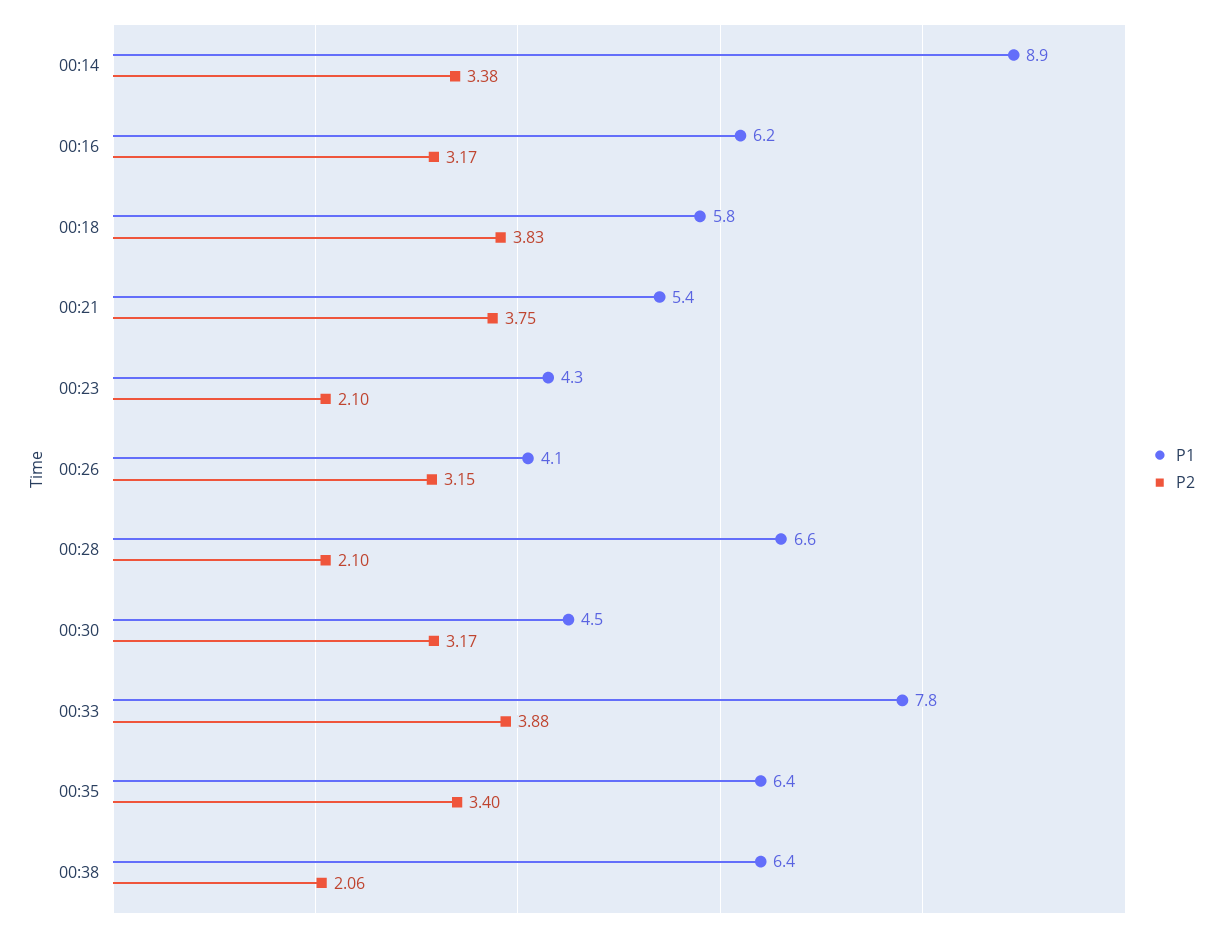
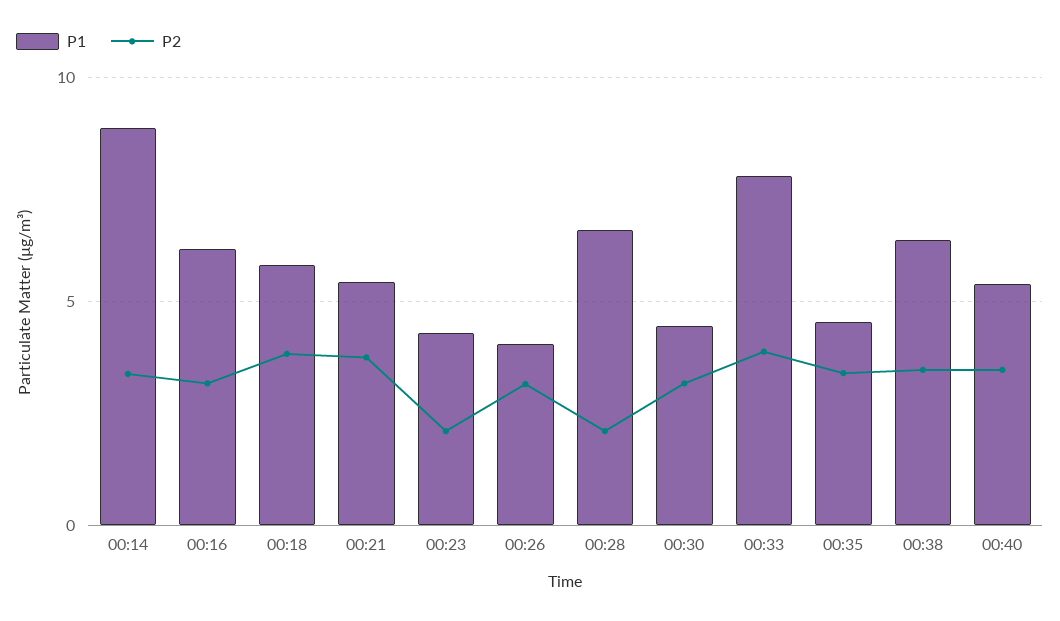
P1, 00:35: 6.4 -> 4.5
P2, 00:38: 2.06 -> 3.5
P1, 00:40: none -> 5.5
P2, 00:40: none -> 3.5

